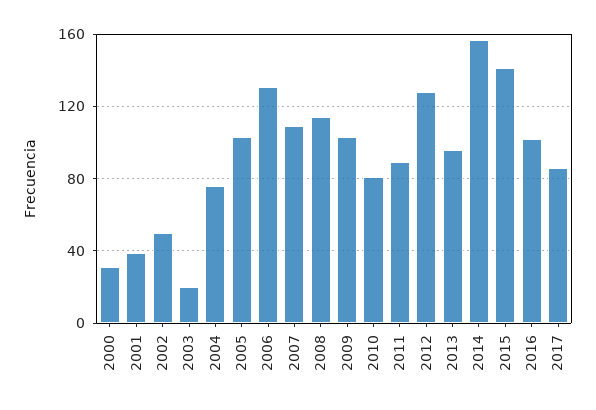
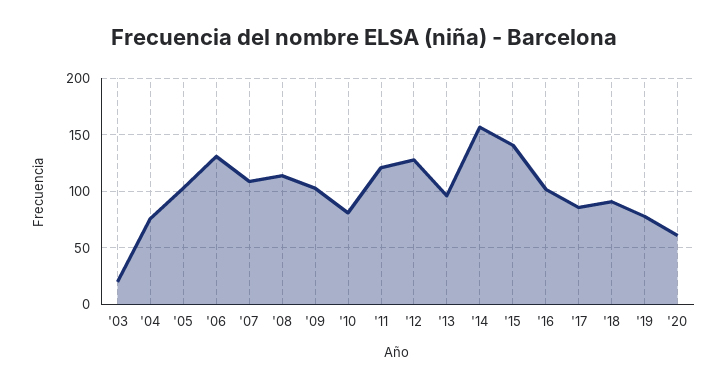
2000: 30 -> none
2001: 40 -> none
2002: 50 -> none
2011: 90 -> 120
'18: none -> 90
'19: none -> 80
'20: none -> 60

